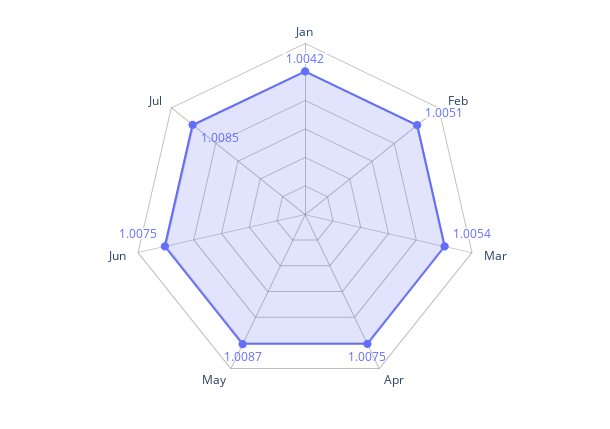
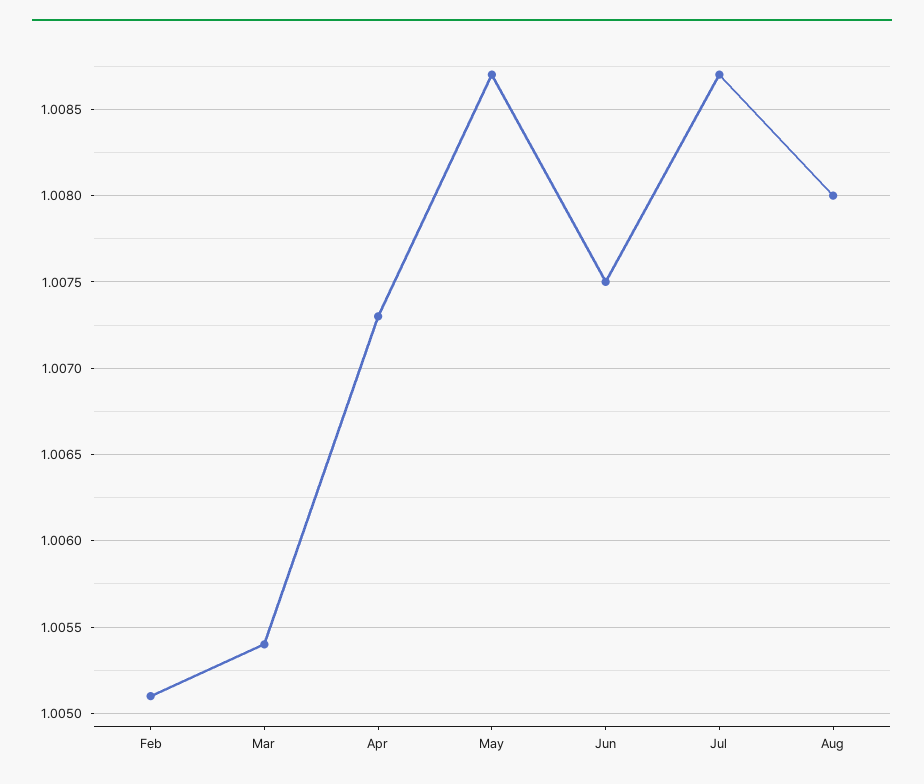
Jan: 1.0042 -> none
Apr: 1.0075 -> 1.0073
Jul: 1.0085 -> 1.0087
Aug: none -> 1.008

